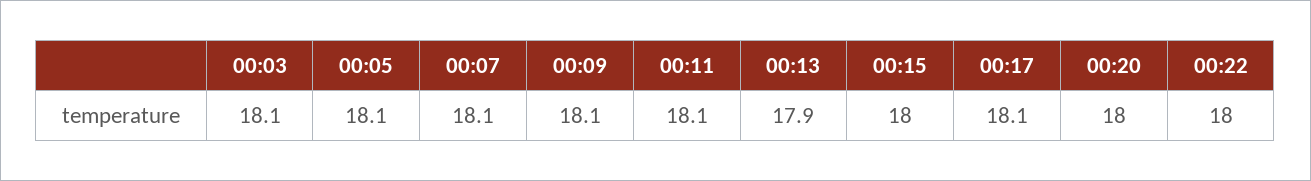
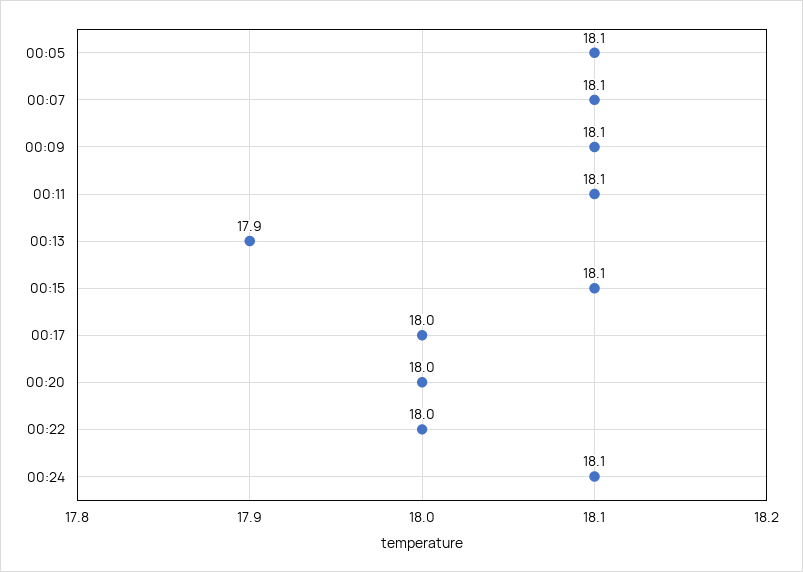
00:03: 18.1 -> none
00:15: 18 -> 18.1
00:17: 18.1 -> 18
00:24: none -> 18.1

